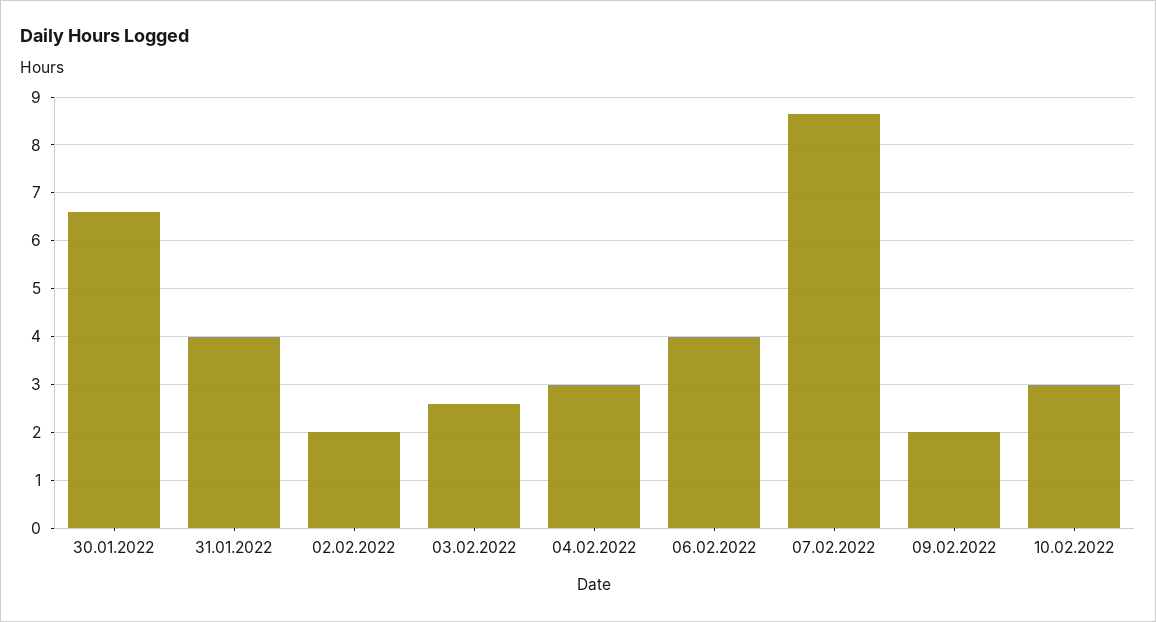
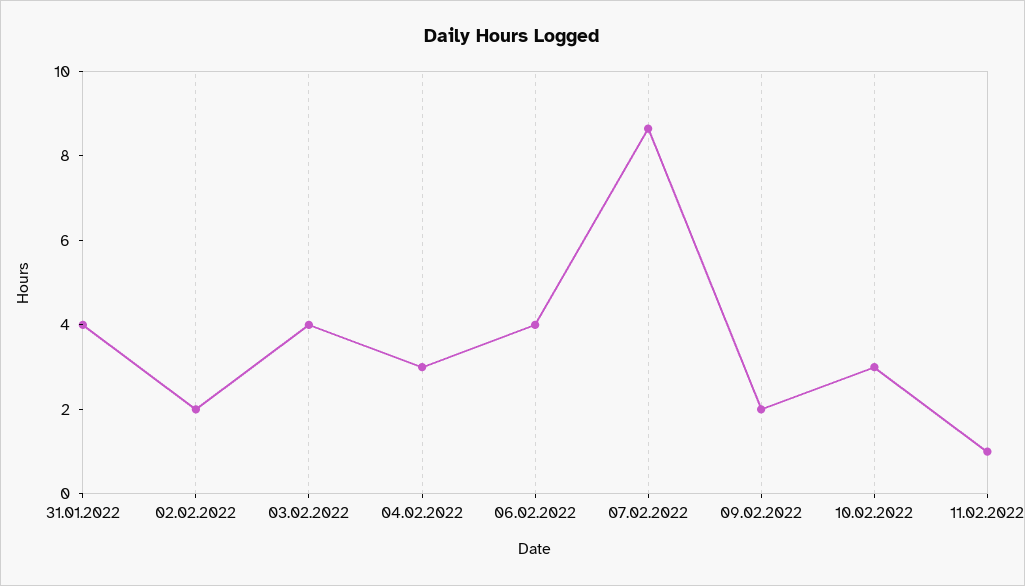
30.01.2022: 6.6 -> none
03.02.2022: 2.6 -> 4
11.02.2022: none -> 1

